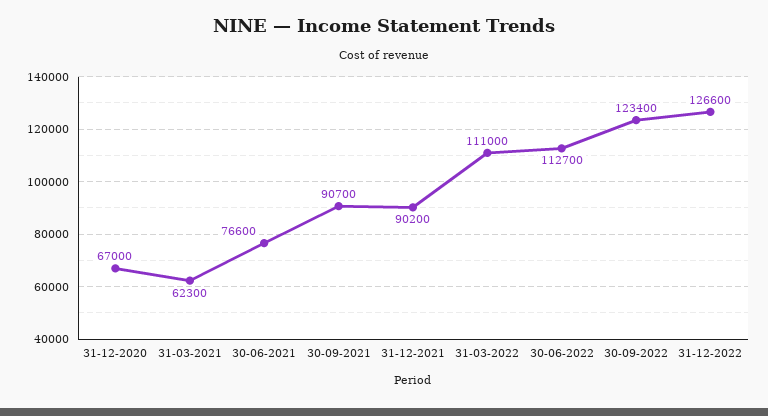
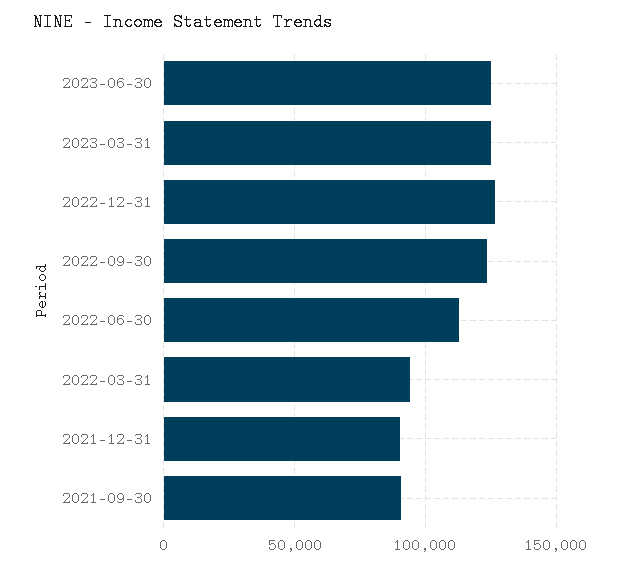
31-12-2020: 67000 -> none
31-03-2021: 62300 -> none
30-06-2021: 76600 -> none
31-03-2022: 111000 -> 95000
2023-06-30: none -> 125000
2023-03-31: none -> 125000

